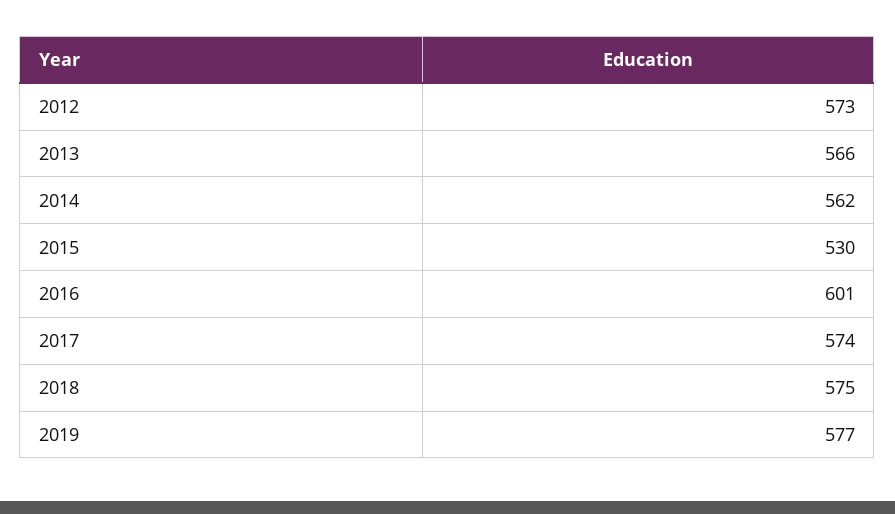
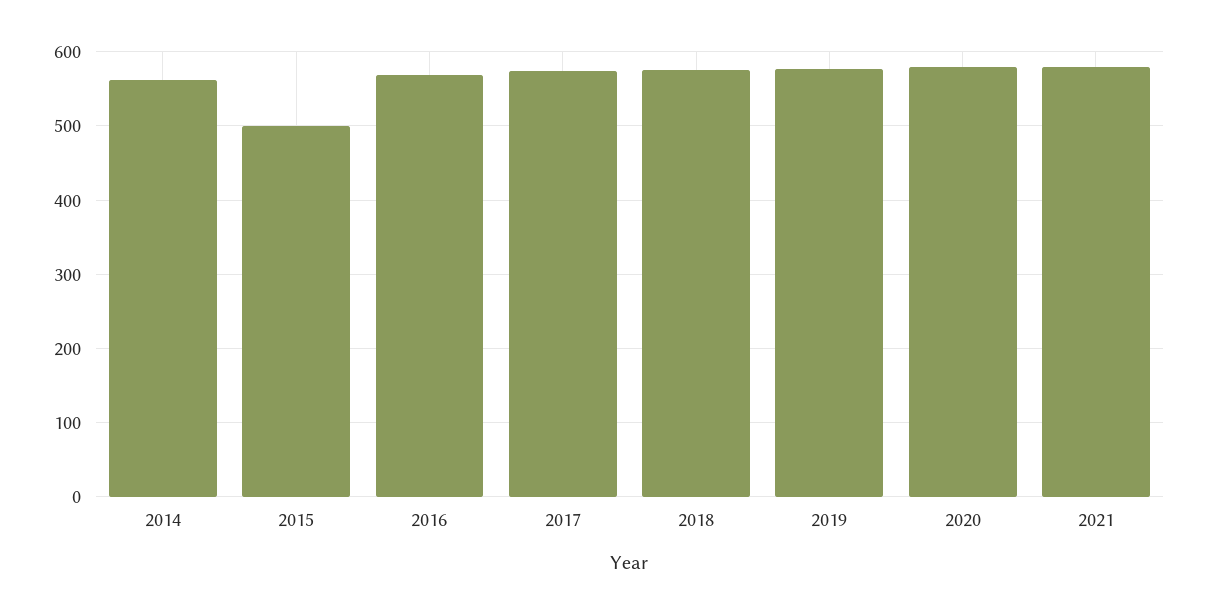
2012: 573 -> none
2013: 566 -> none
2015: 530 -> 500
2016: 601 -> 570
2020: none -> 580
2021: none -> 580

